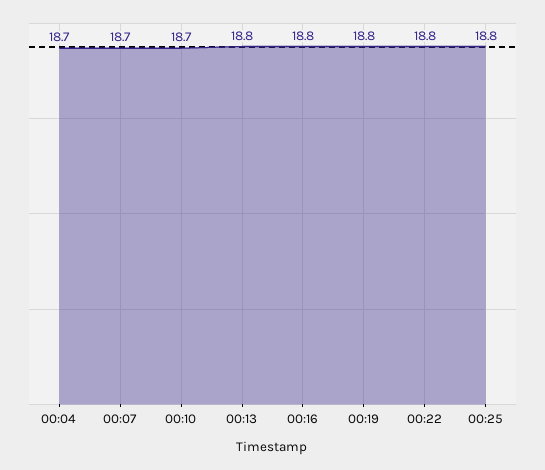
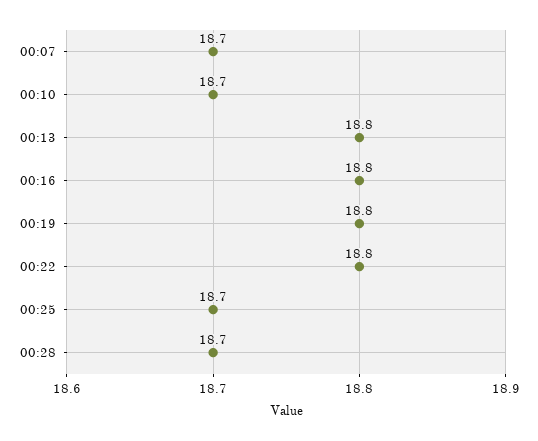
00:04: 18.7 -> none
00:25: 18.8 -> 18.7
00:28: none -> 18.7

